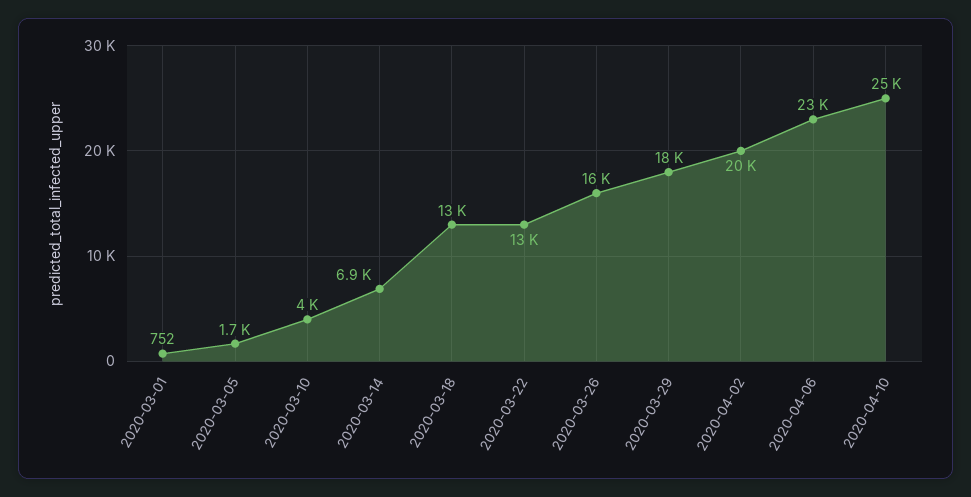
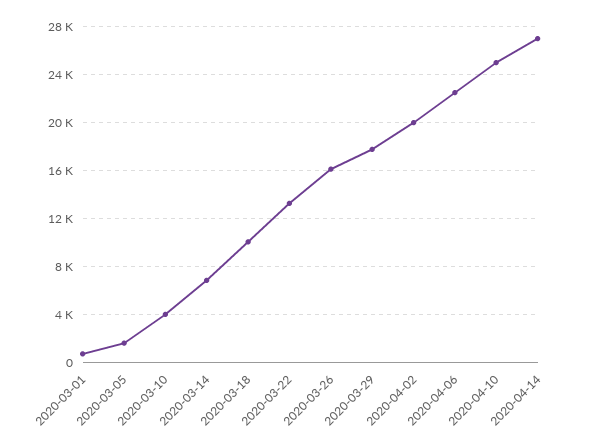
2020-03-18: 13000 -> 10000
2020-04-14: none -> 27000

